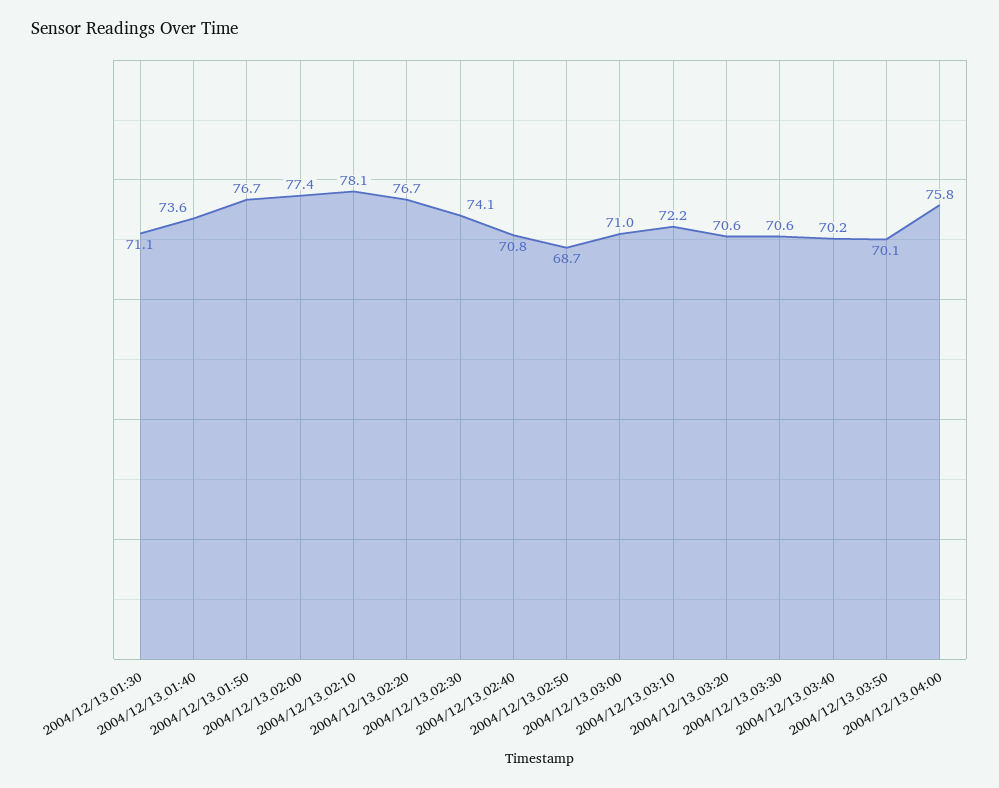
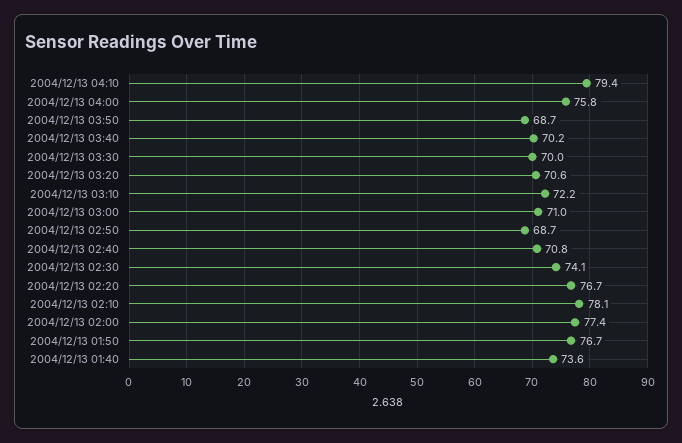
2004/12/13_01:30: 71.1 -> none
2004/12/13_03:30: 70.6 -> 70
2004/12/13_03:50: 70.1 -> 68.7
2004/12/13 04:10: none -> 79.4

